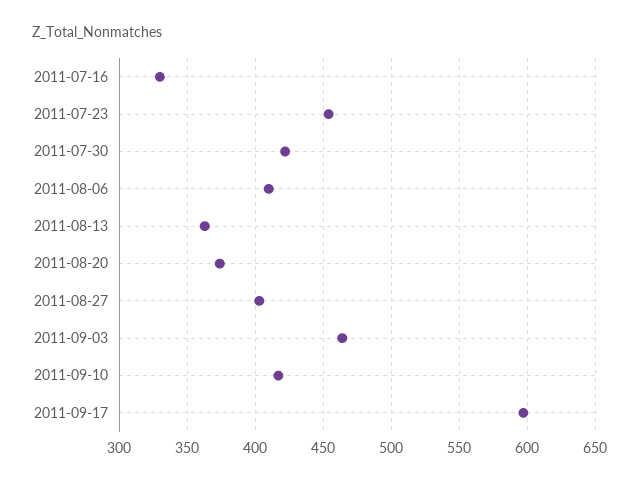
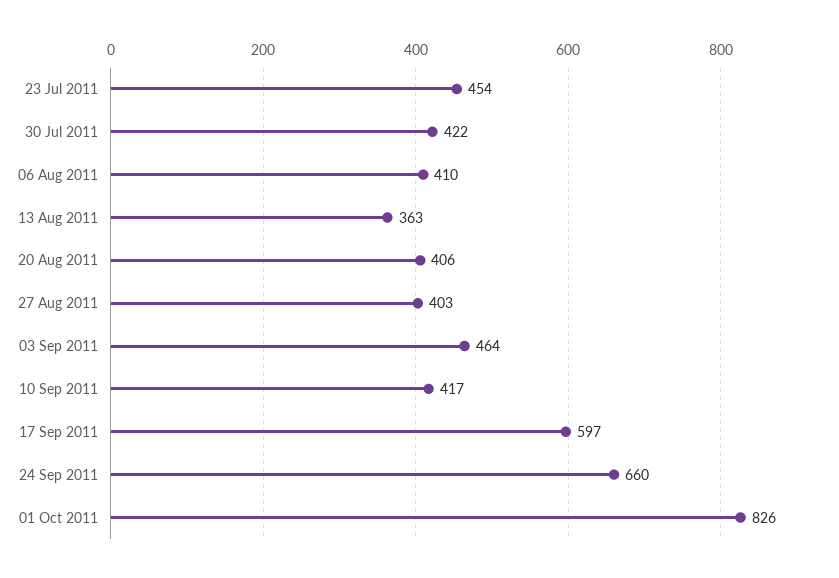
2011-07-16: 330 -> none
2011-08-20: 375 -> 406
24 Sep 2011: none -> 660
01 Oct 2011: none -> 826

